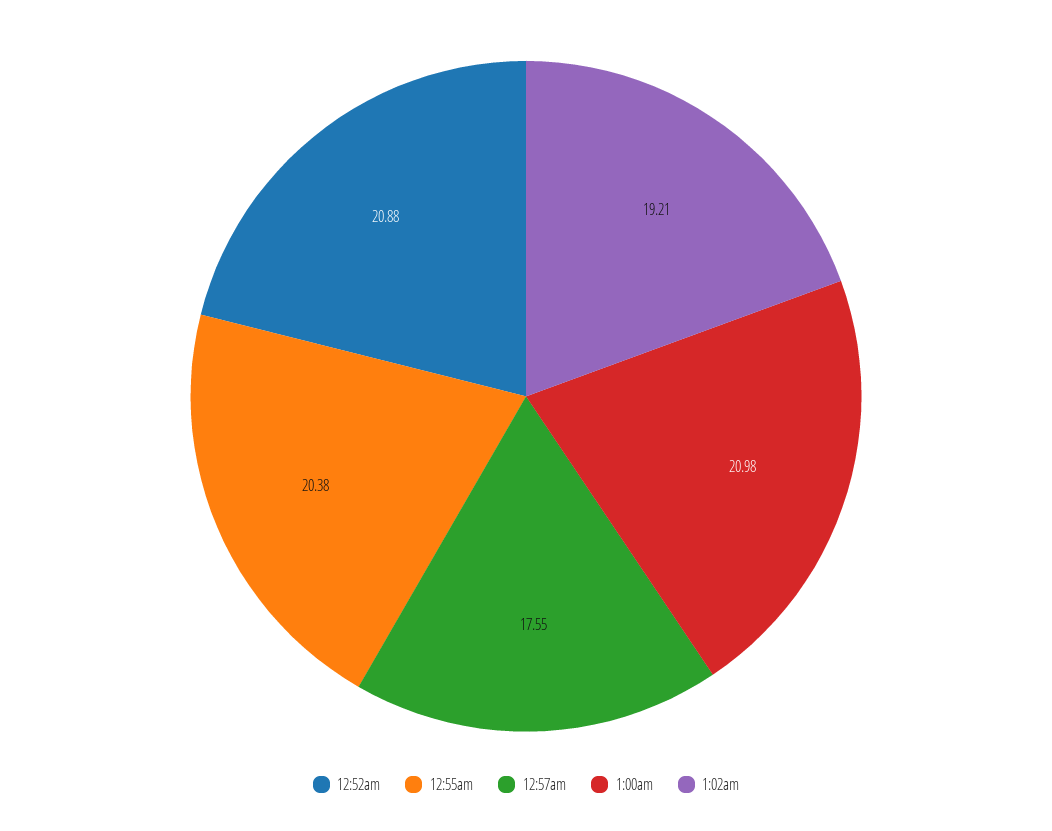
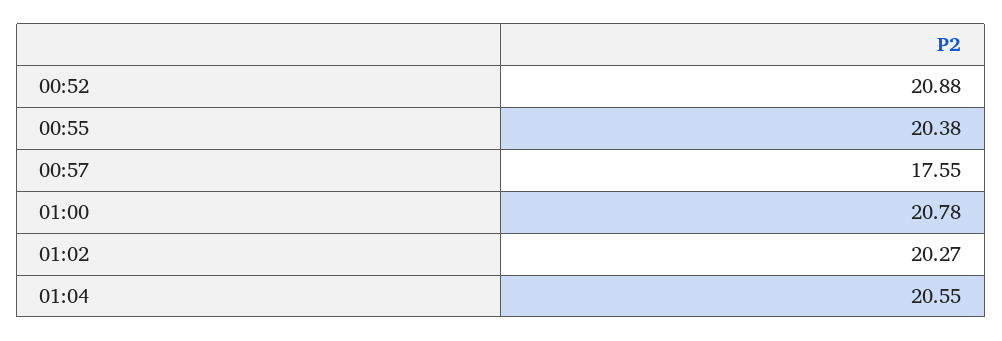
1:00am: 20.98 -> 20.78
1:02am: 19.21 -> 20.27
01:04: none -> 20.55

